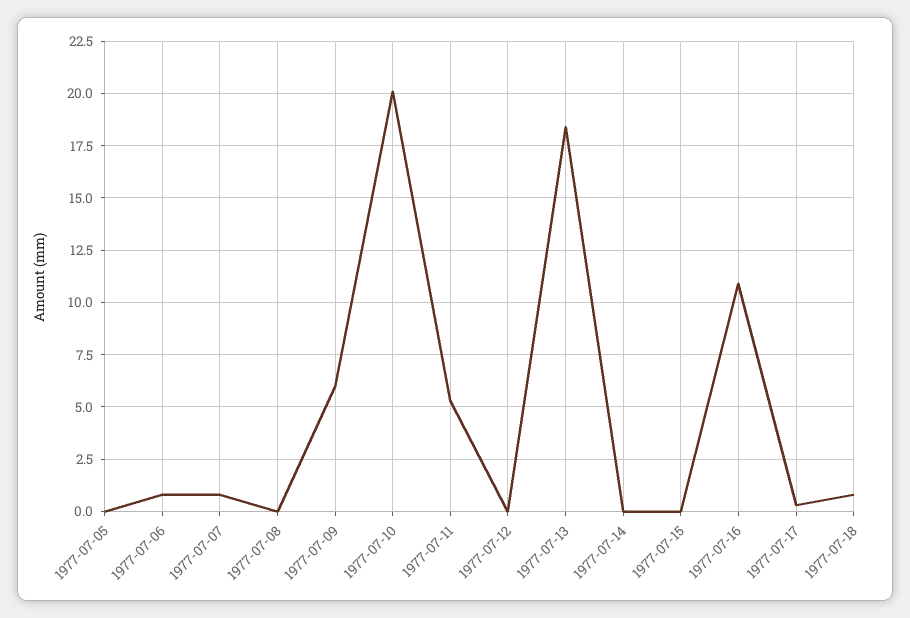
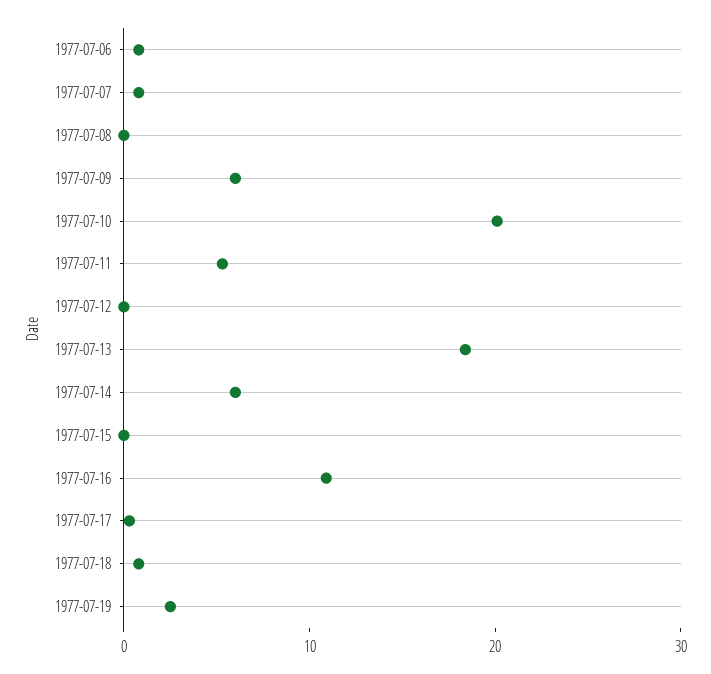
1977-07-05: 0 -> none
1977-07-14: 0 -> 6
1977-07-19: none -> 2

